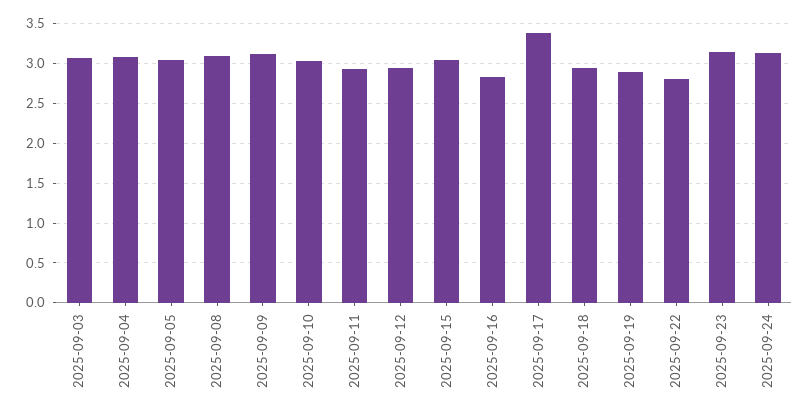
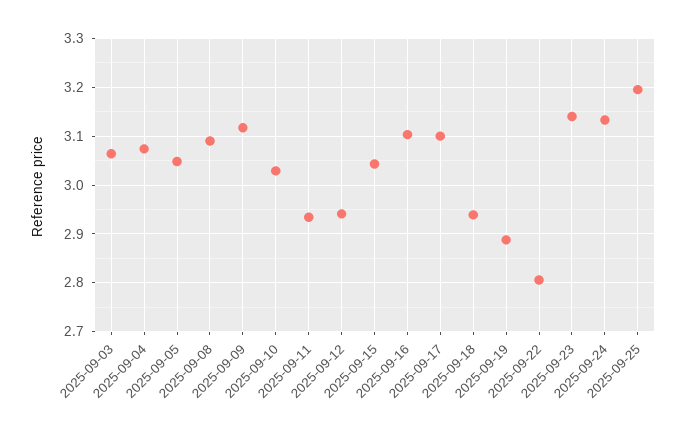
2025-09-16: 2.8 -> 3.1
2025-09-17: 3.4 -> 3.1
2025-09-25: none -> 3.2

